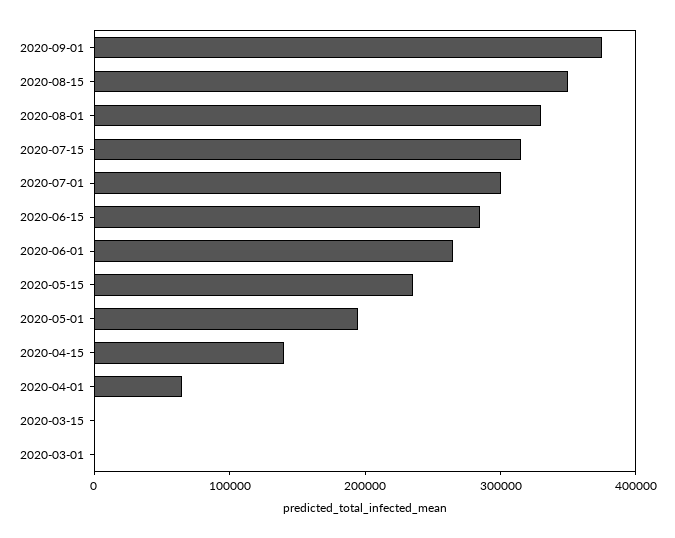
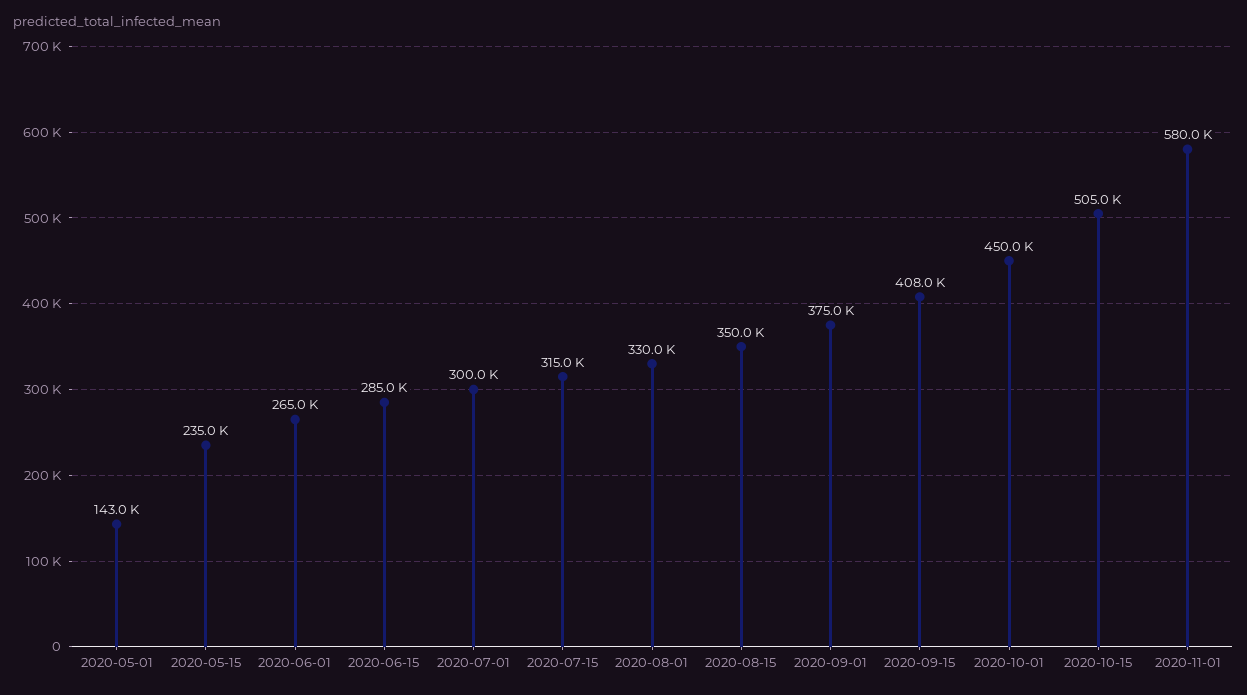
2020-05-01: 200000 -> 143000
2020-04-15: 140000 -> none
2020-04-01: 60000 -> none
2020-03-15: 0 -> none
2020-03-01: 0 -> none
2020-09-15: none -> 408000
2020-10-01: none -> 450000
2020-10-15: none -> 505000
2020-11-01: none -> 580000

